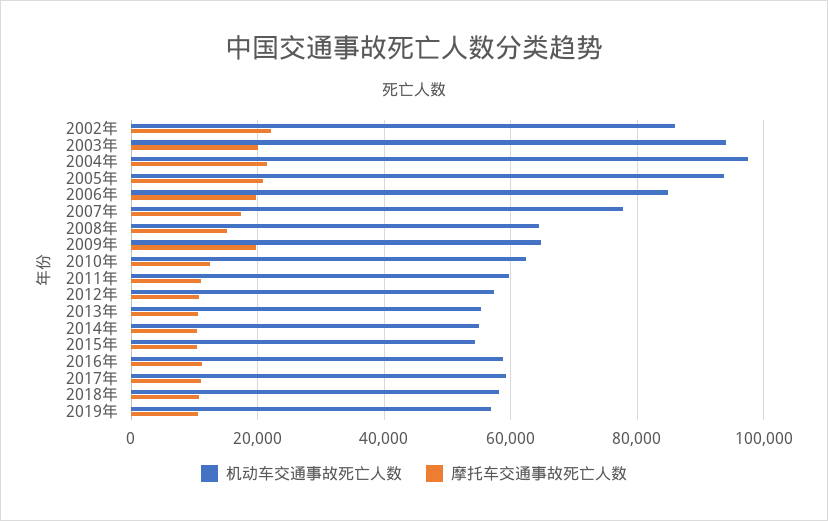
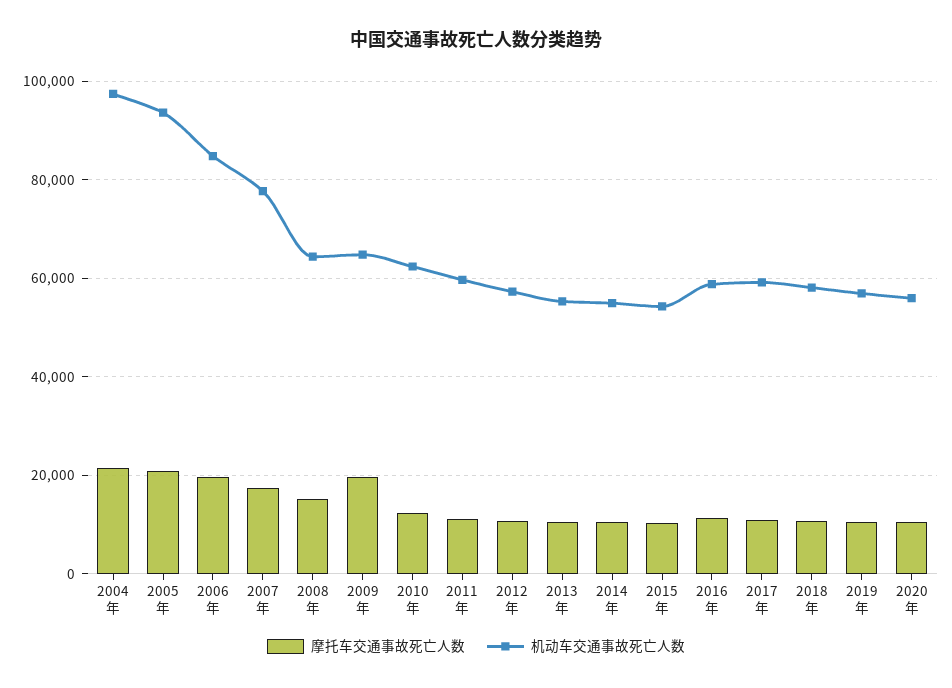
机动车交通事故死亡人数, 2002年: 86000 -> none
摩托车交通事故死亡人数, 2002年: 22000 -> none
机动车交通事故死亡人数, 2003年: 94000 -> none
摩托车交通事故死亡人数, 2003年: 20000 -> none
摩托车交通事故死亡人数, 2020年: none -> 10000
机动车交通事故死亡人数, 2020年: none -> 56000

